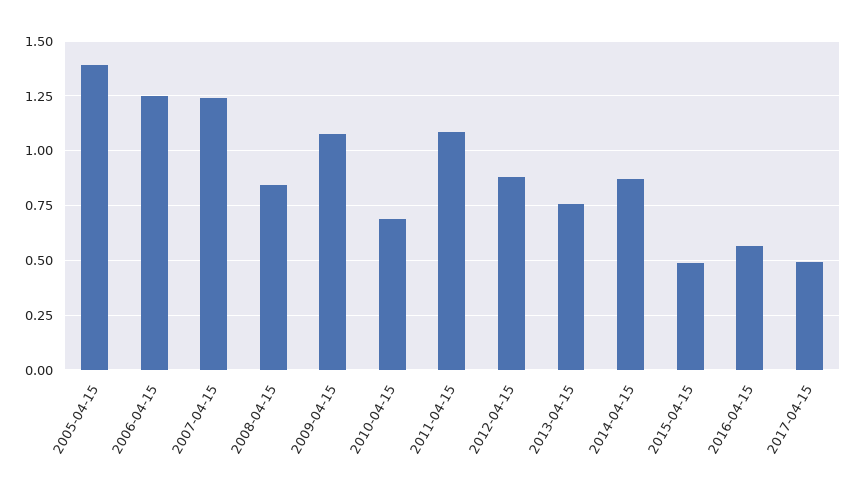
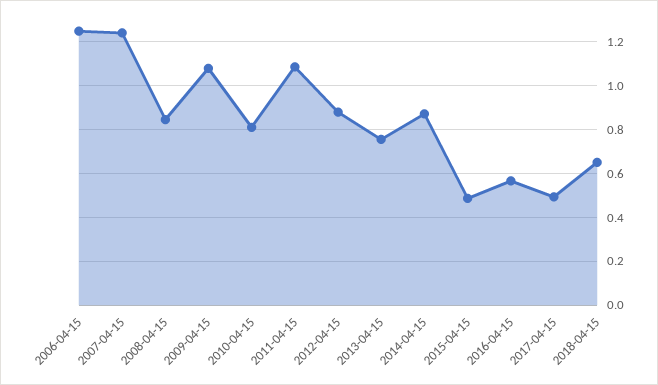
2005-04-15: 1.4 -> none
2010-04-15: 0.7 -> 0.8
2018-04-15: none -> 0.65

